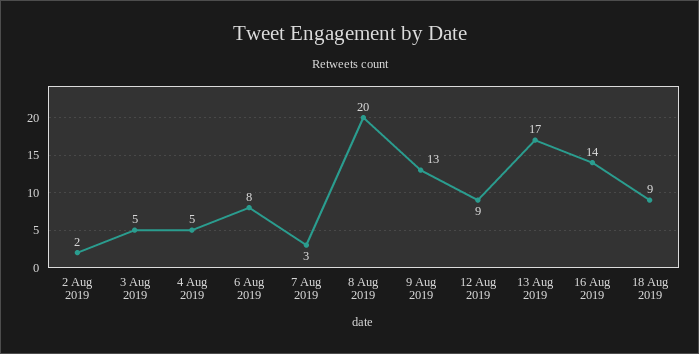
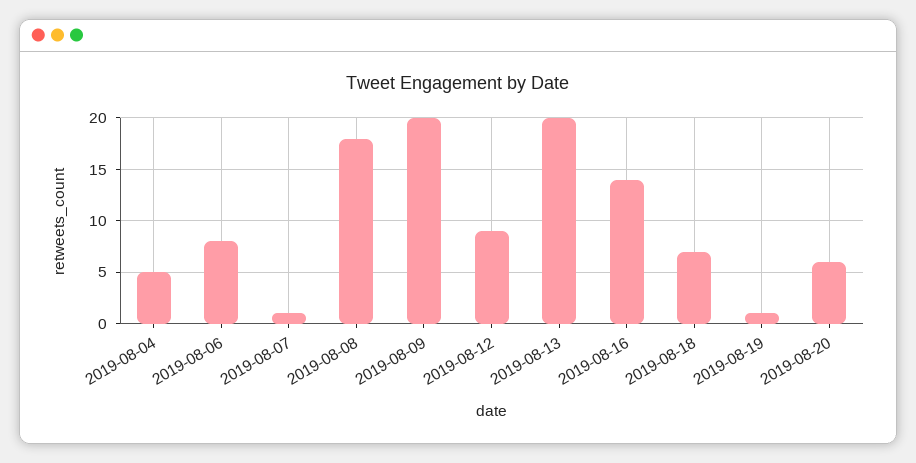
2 Aug 2019: 2 -> none
3 Aug 2019: 5 -> none
7 Aug 2019: 3 -> 1
8 Aug 2019: 20 -> 18
9 Aug 2019: 13 -> 20
13 Aug 2019: 17 -> 20
18 Aug 2019: 9 -> 7
2019-08-19: none -> 1
2019-08-20: none -> 6

